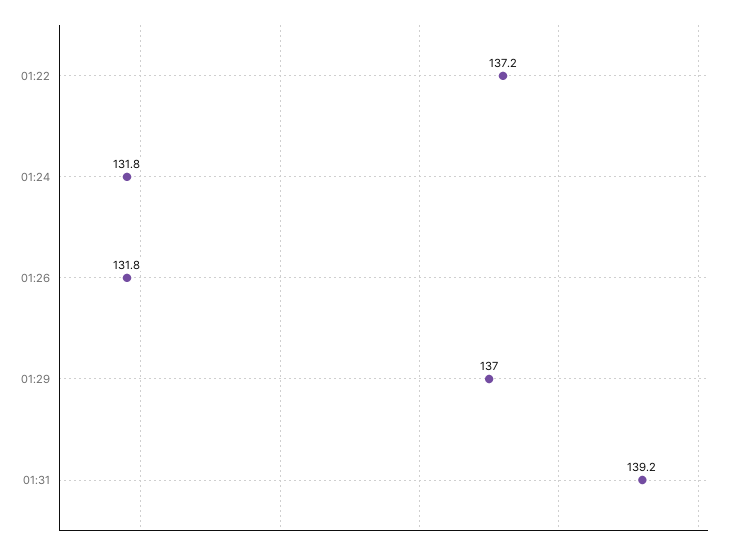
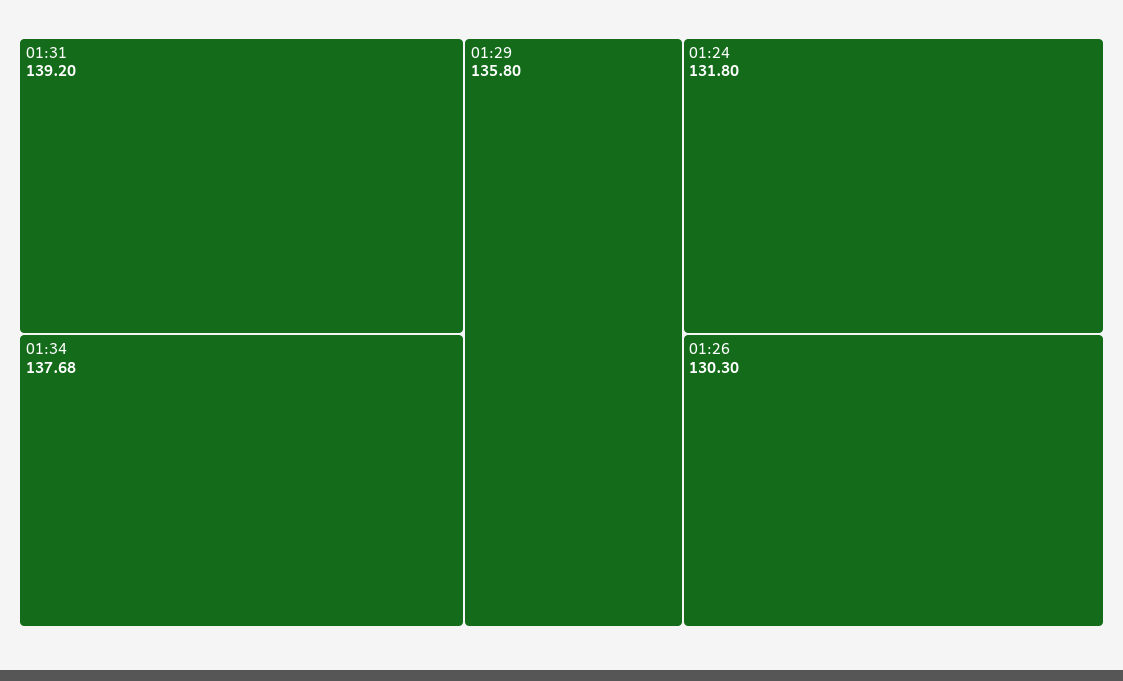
01:22: 137.2 -> none
01:26: 131.8 -> 130.3
01:29: 137 -> 135.8
01:34: none -> 137.68

